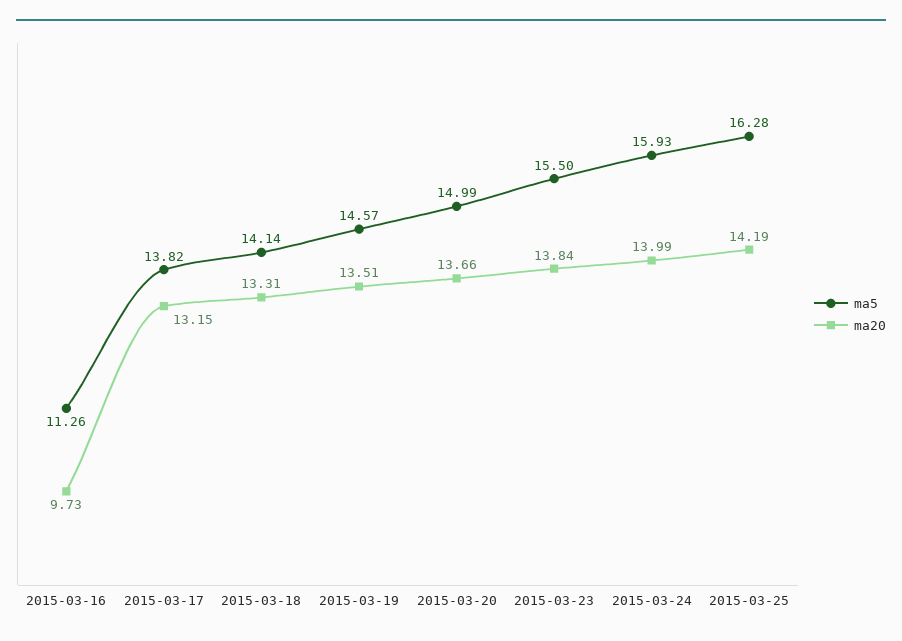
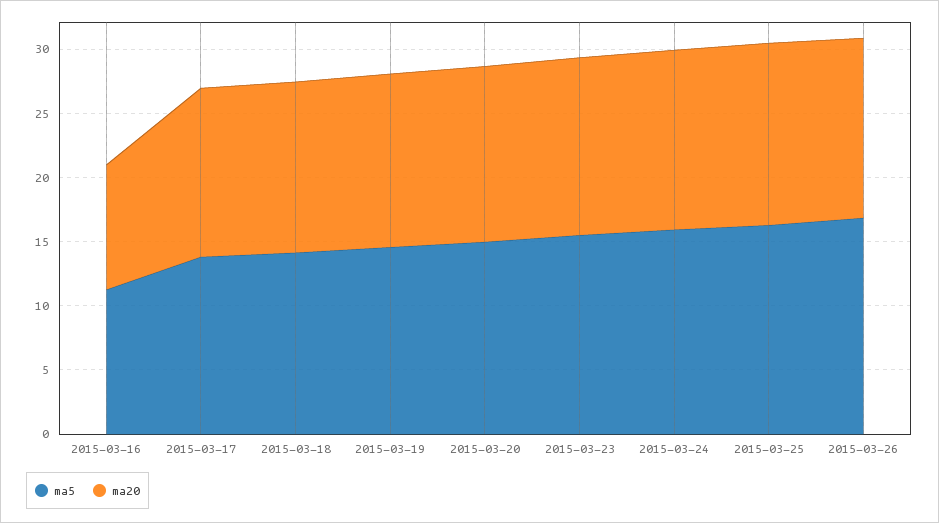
ma5, 2015-03-26: none -> 17
ma20, 2015-03-26: none -> 14

